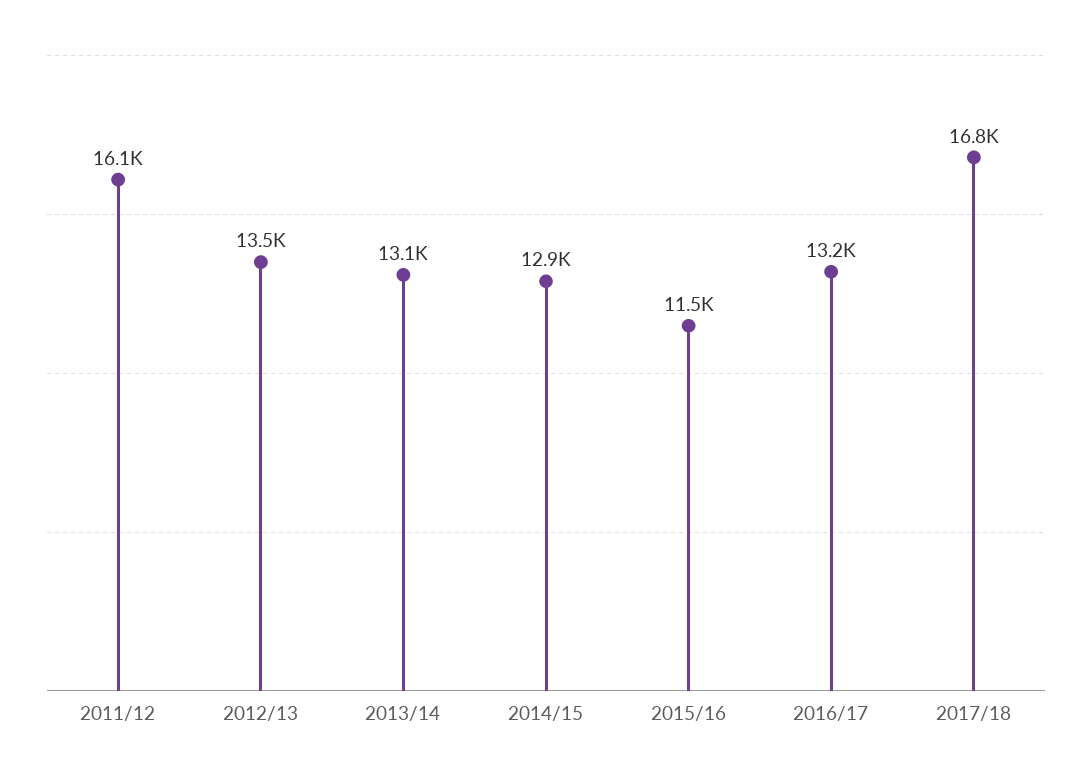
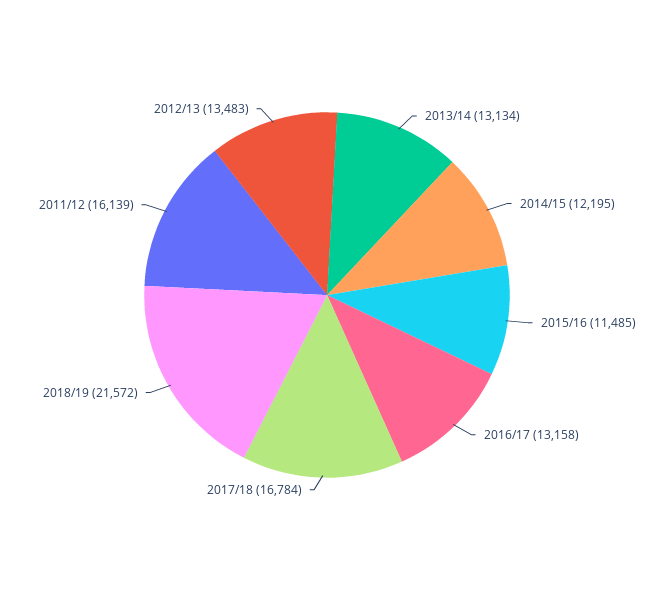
2014/15: 12900 -> 12195
2018/19: none -> 21572

